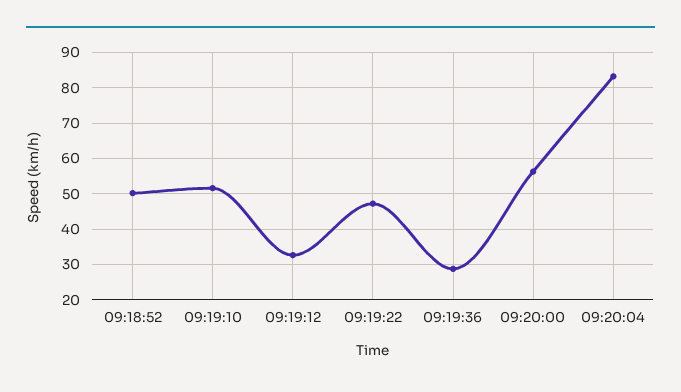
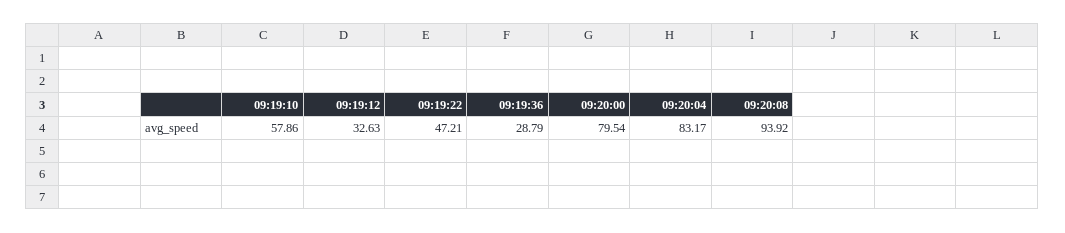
09:18:52: 50 -> none
09:19:10: 52 -> 57.86
09:20:00: 56 -> 79.54
09:20:08: none -> 93.92

